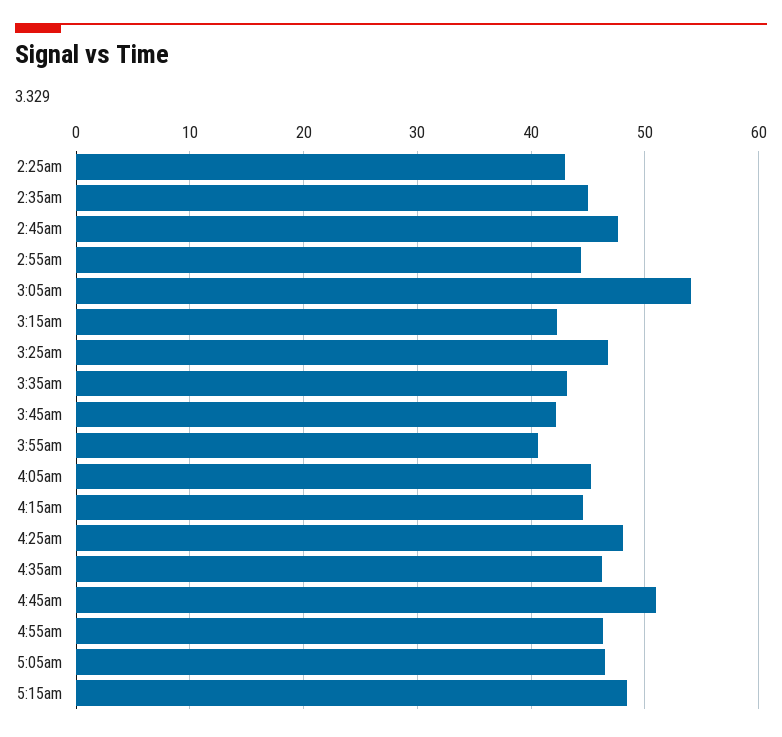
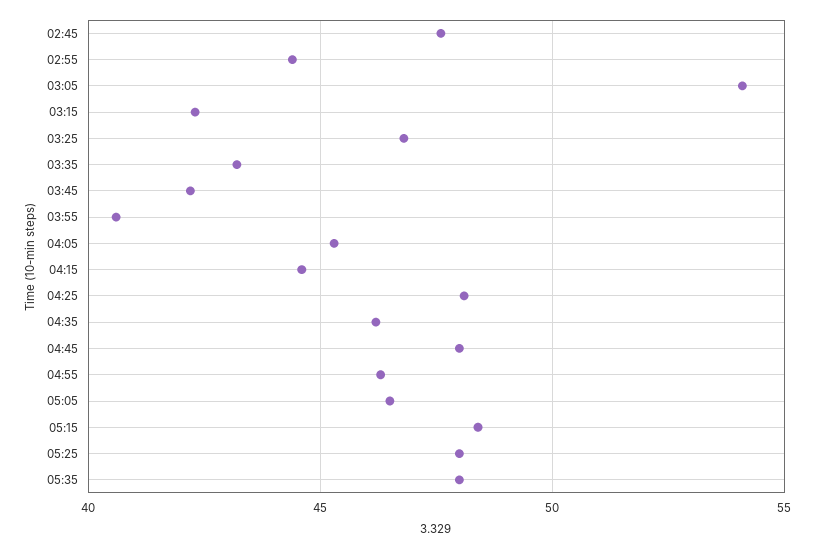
2:25am: 43 -> none
2:35am: 45 -> none
4:45am: 51 -> 48
05:25: none -> 48
05:35: none -> 48

